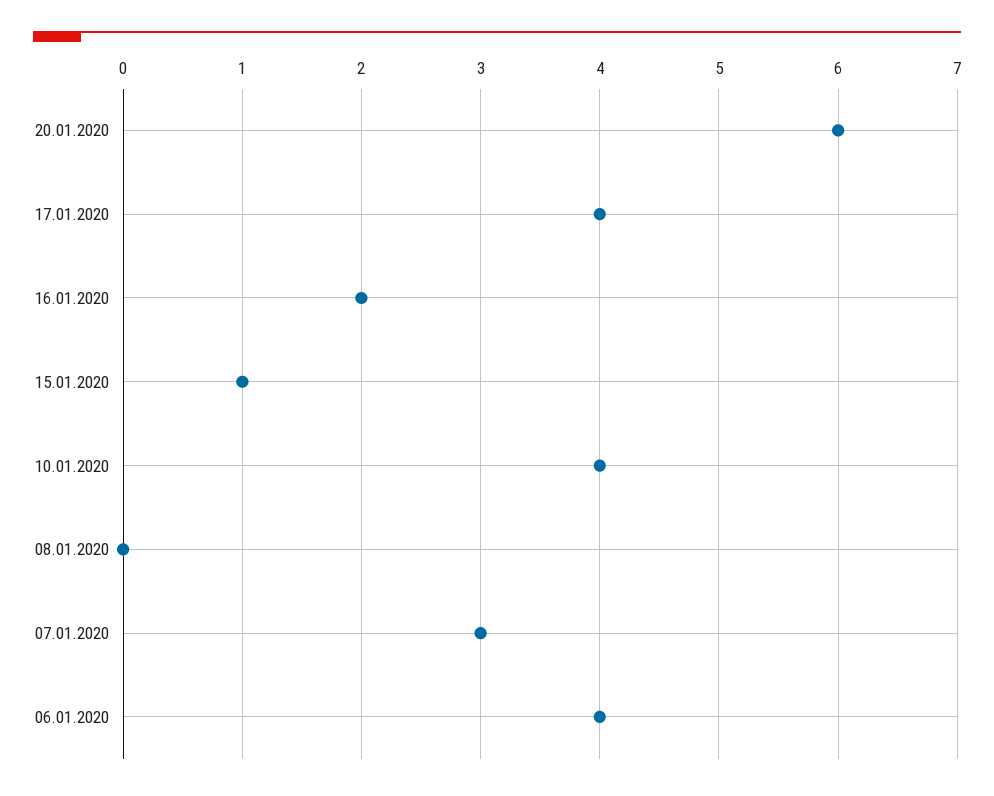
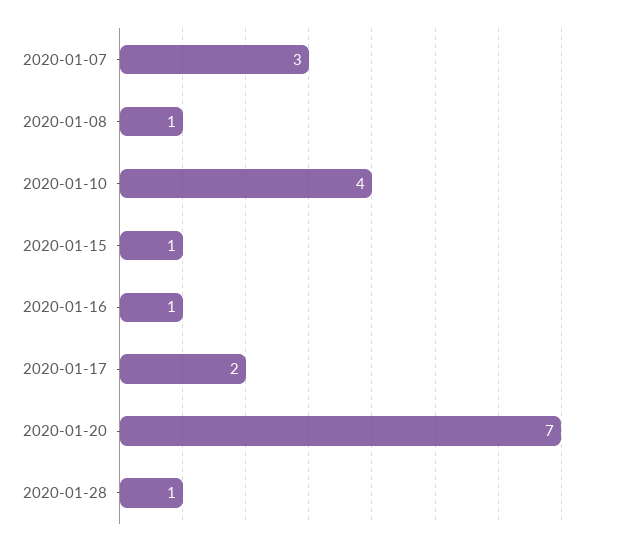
20.01.2020: 6 -> 7
17.01.2020: 4 -> 2
16.01.2020: 2 -> 1
08.01.2020: 0 -> 1
06.01.2020: 4 -> none
2020-01-28: none -> 1

